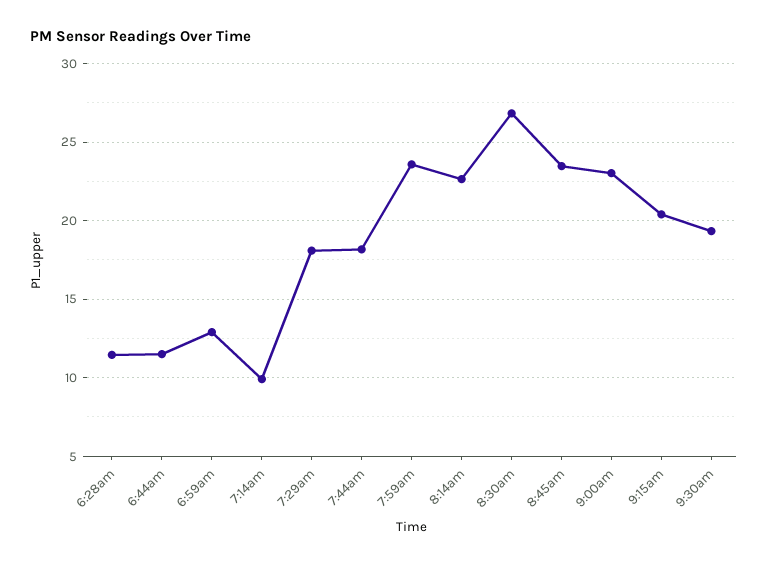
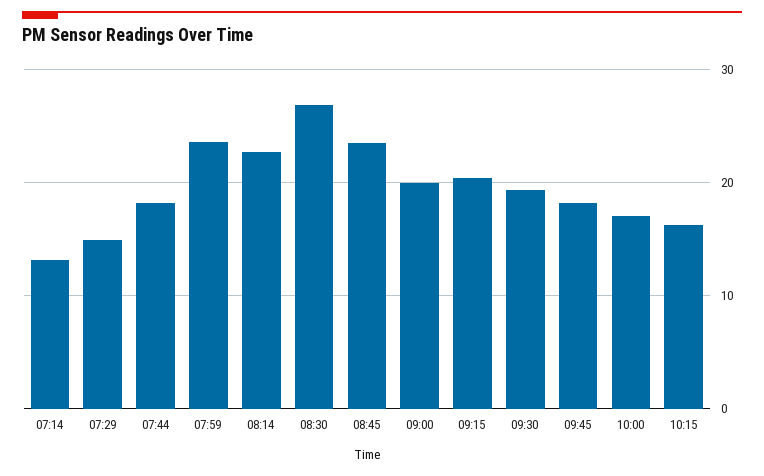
6:28am: 11.5 -> none
6:44am: 11.5 -> none
6:59am: 13 -> none
7:14am: 10 -> 13
7:29am: 18 -> 15
9:00am: 23 -> 20
09:45: none -> 18
10:00: none -> 17
10:15: none -> 16

